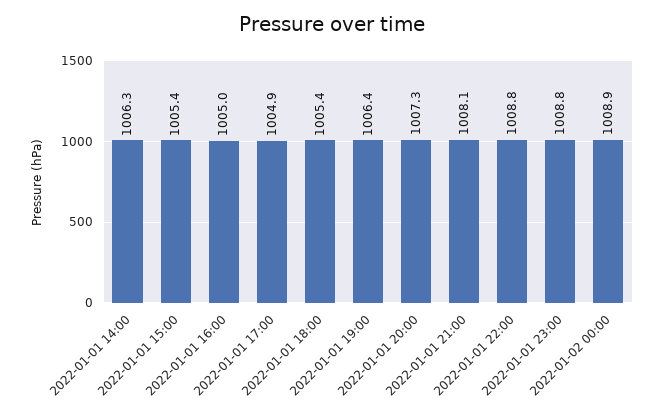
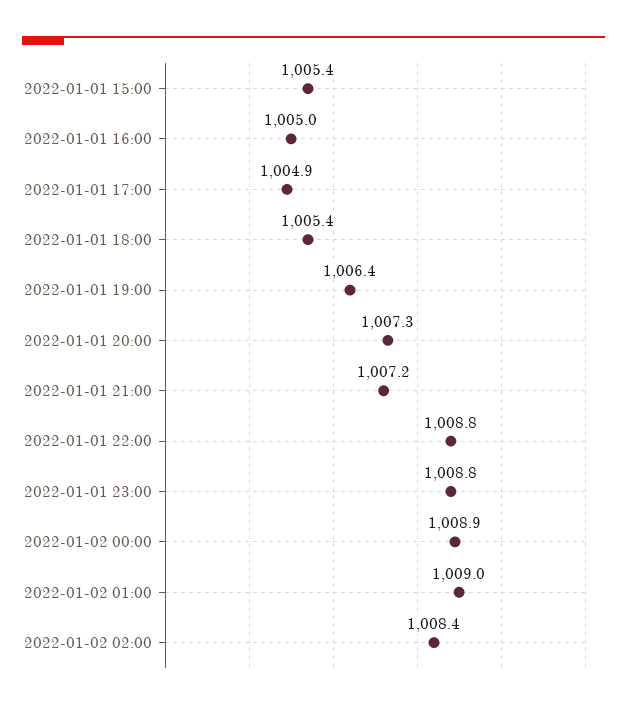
2022-01-01 14:00: 1006.3 -> none
2022-01-01 21:00: 1008.1 -> 1007.2
2022-01-02 01:00: none -> 1009
2022-01-02 02:00: none -> 1008.4

